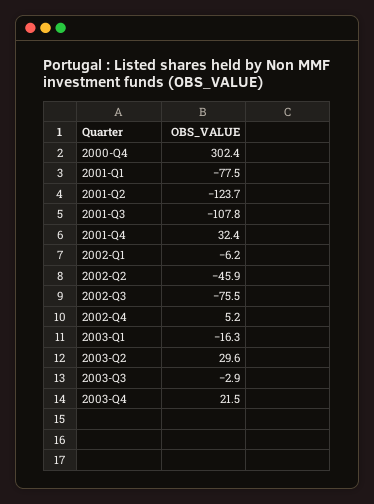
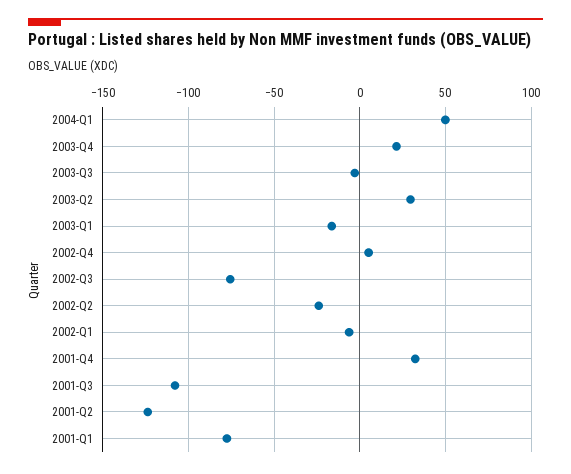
2000-Q4: 302.4 -> none
2002-Q2: -45.9 -> -25
2004-Q1: none -> 50

